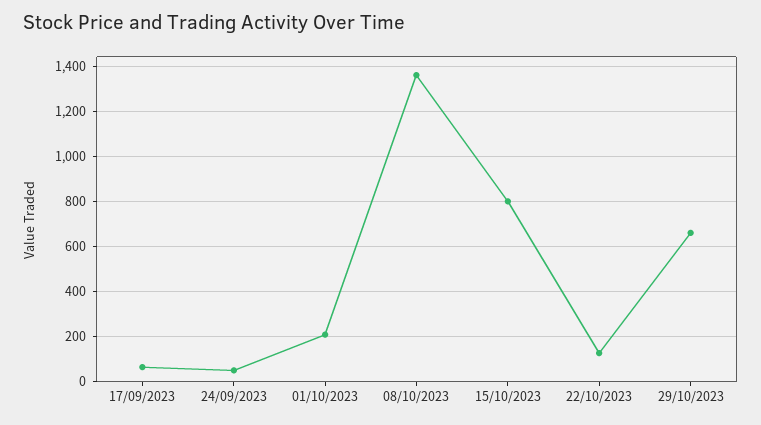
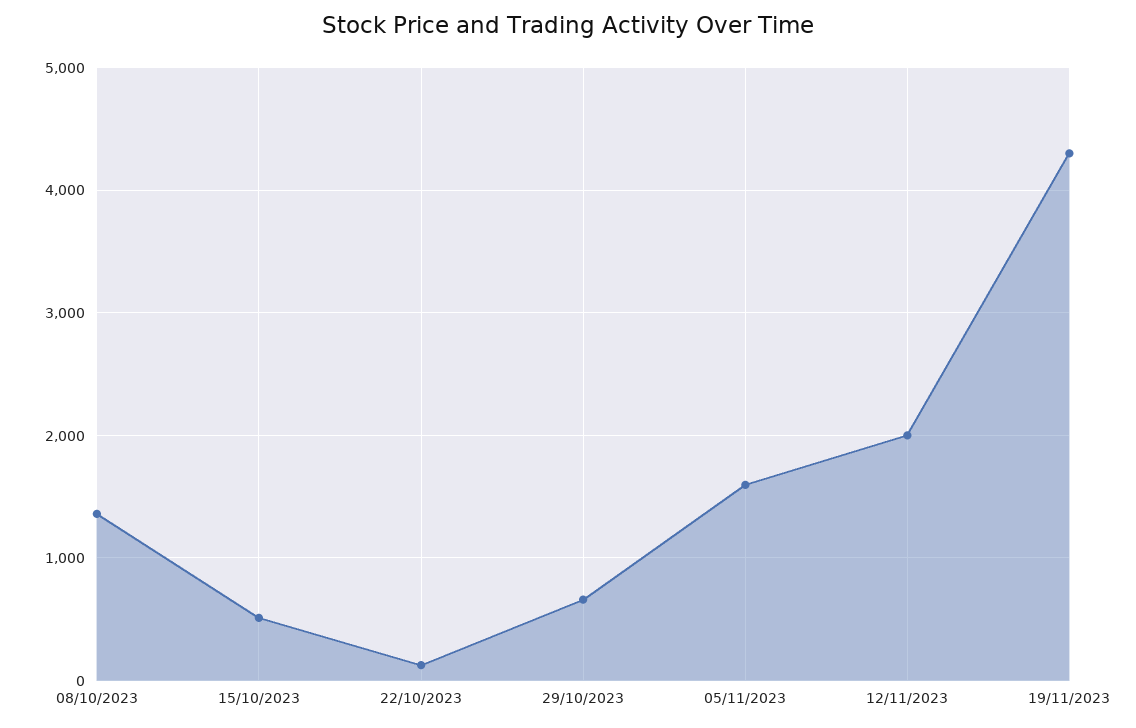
17/09/2023: 50 -> none
24/09/2023: 50 -> none
01/10/2023: 200 -> none
15/10/2023: 800 -> 500
05/11/2023: none -> 1600
12/11/2023: none -> 2000
19/11/2023: none -> 4300

